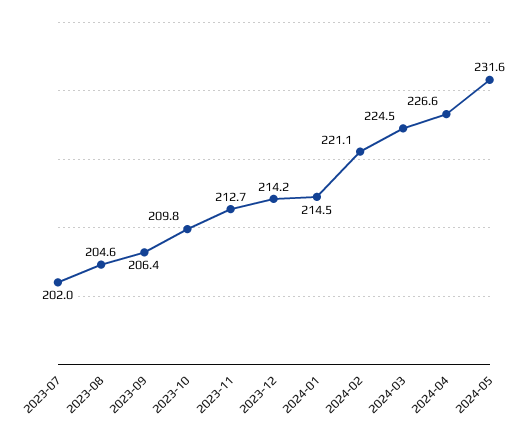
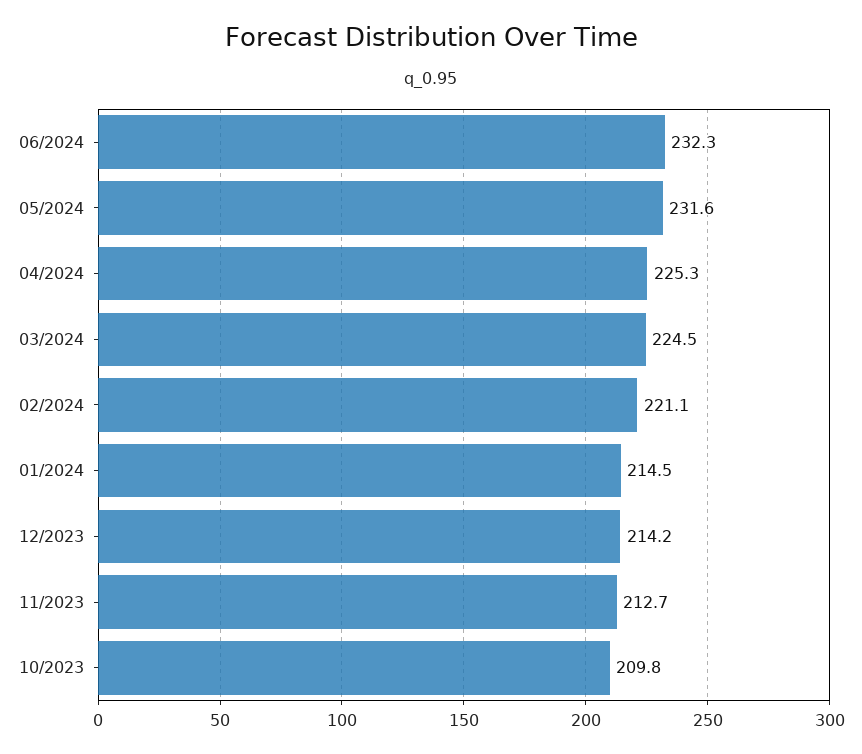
2023-07: 202 -> none
2023-08: 204.6 -> none
2023-09: 206.4 -> none
2024-04: 226.6 -> 225.3
06/2024: none -> 232.3

